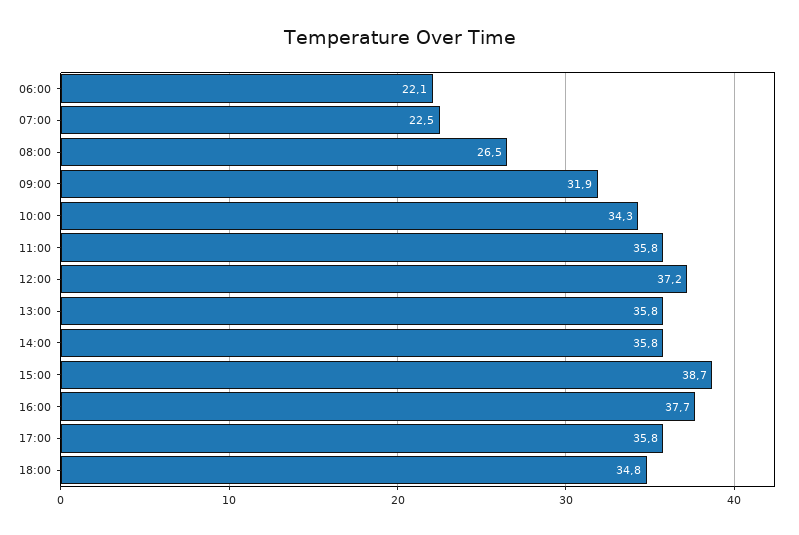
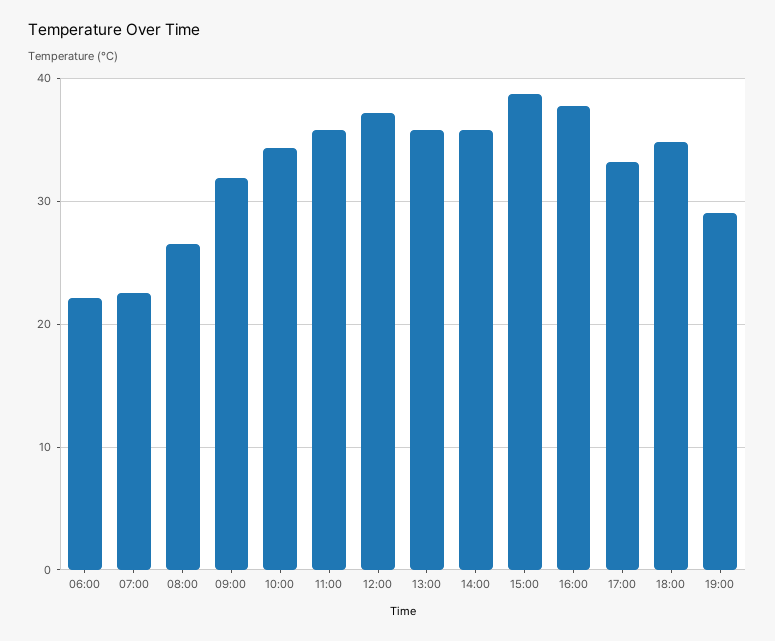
17:00: 35.8 -> 33
19:00: none -> 29

